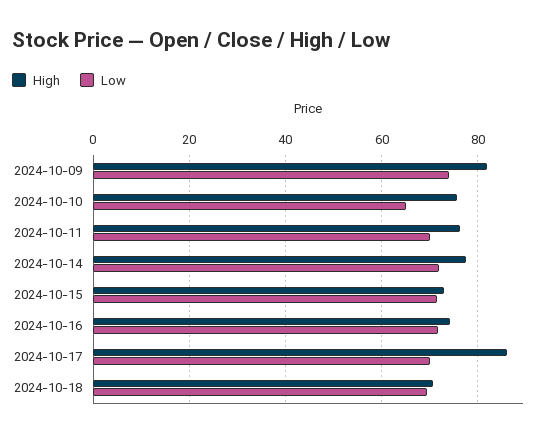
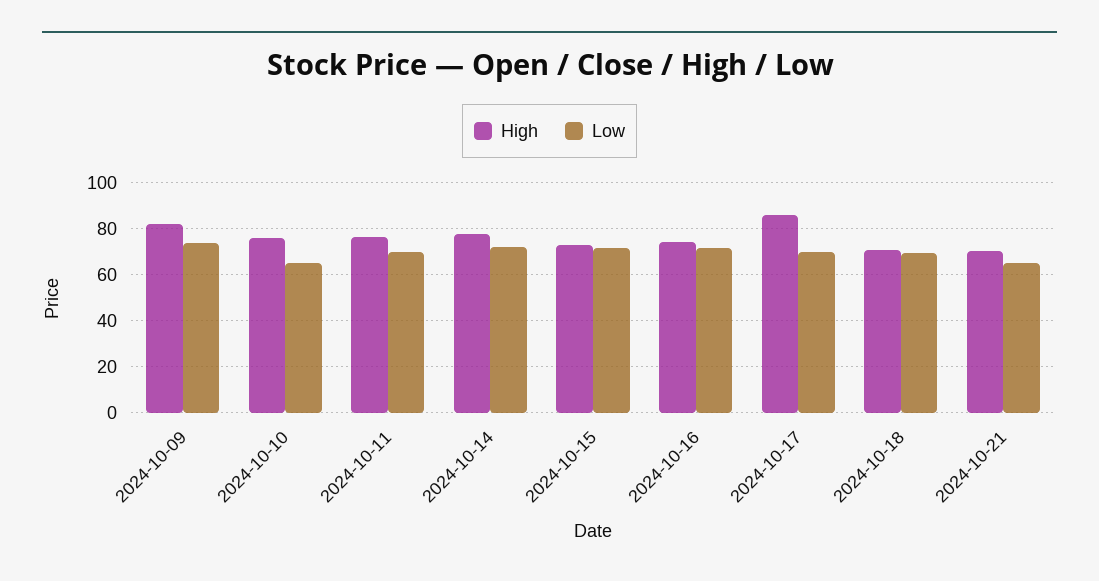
High, 2024-10-21: none -> 70
Low, 2024-10-21: none -> 65

